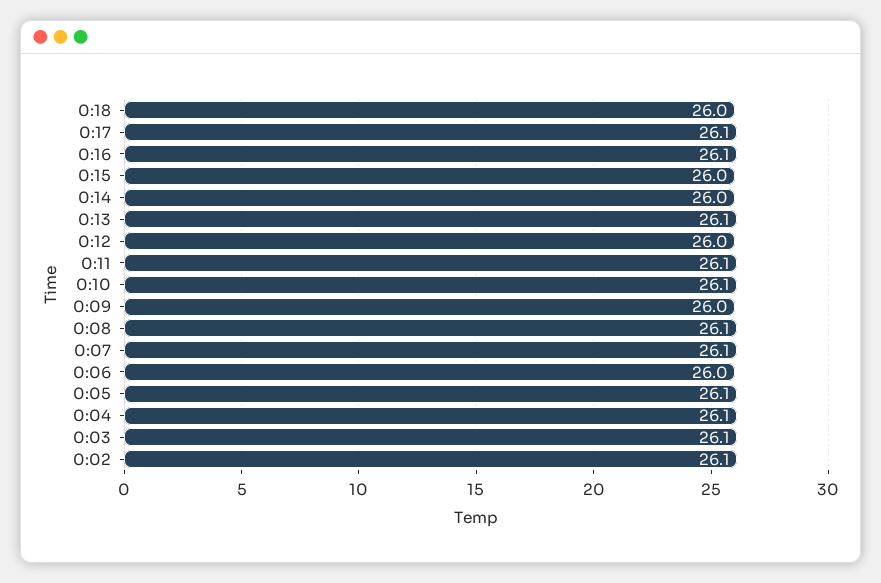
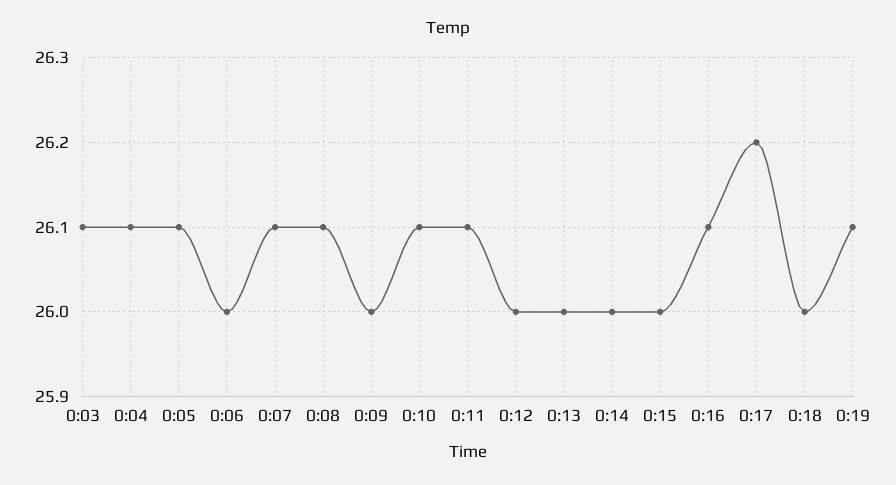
0:17: 26.1 -> 26.2
0:13: 26.1 -> 26
0:02: 26.1 -> none
0:19: none -> 26.1

